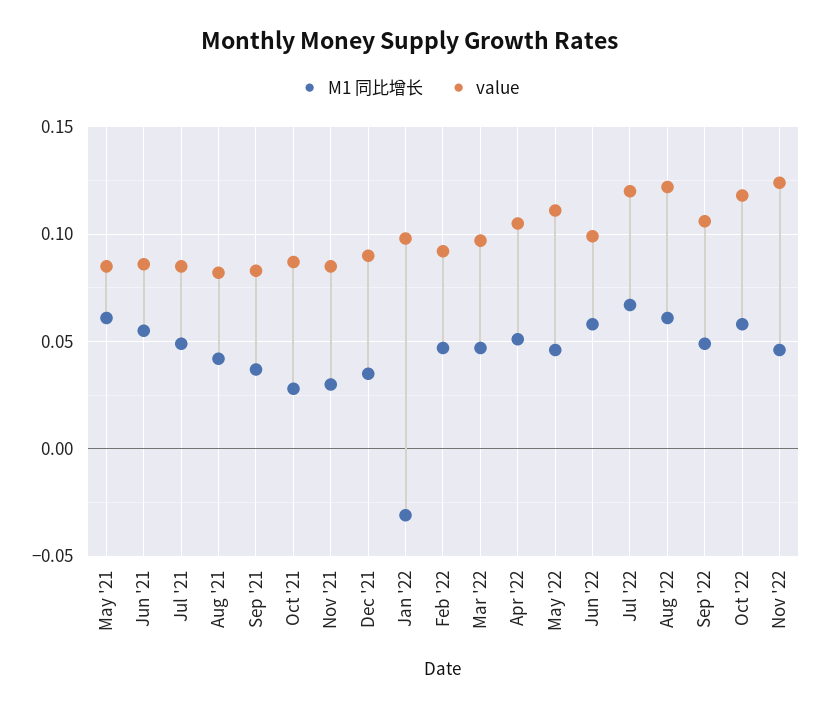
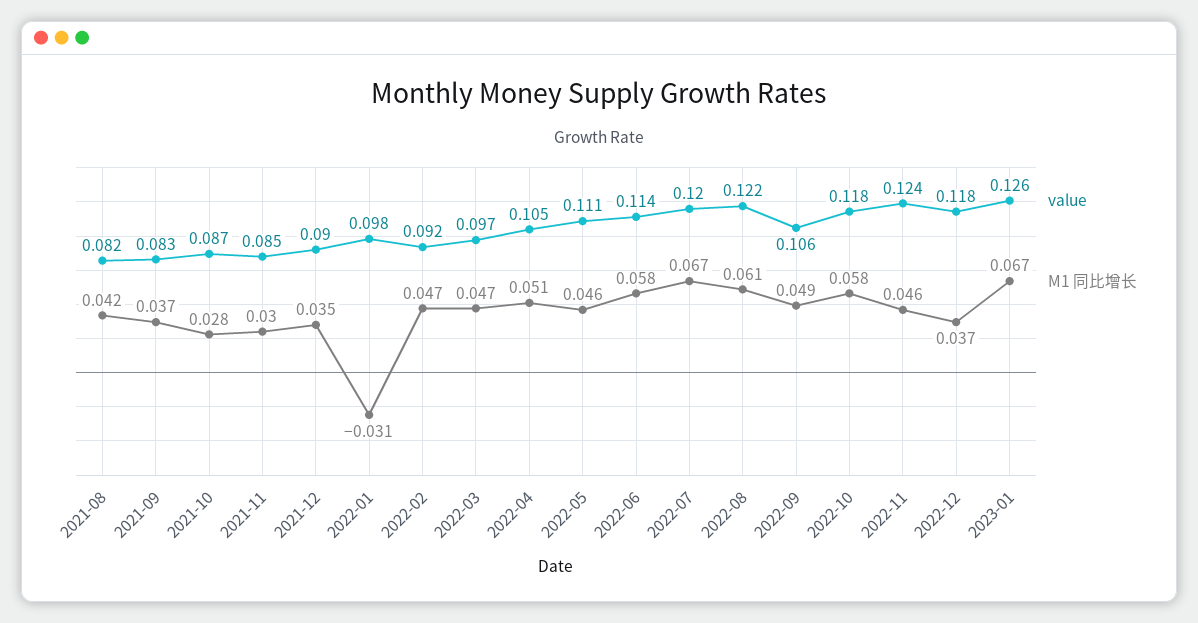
M1 同比增长, May '21: 0.06 -> none
value, May '21: 0.085 -> none
M1 同比增长, Jun '21: 0.055 -> none
value, Jun '21: 0.085 -> none
M1 同比增长, Jul '21: 0.05 -> none
value, Jul '21: 0.085 -> none
value, Jun '22: 0.1 -> 0.114
value, 2022-12: none -> 0.118
M1 同比增长, 2022-12: none -> 0.037
value, 2023-01: none -> 0.126
M1 同比增长, 2023-01: none -> 0.067

